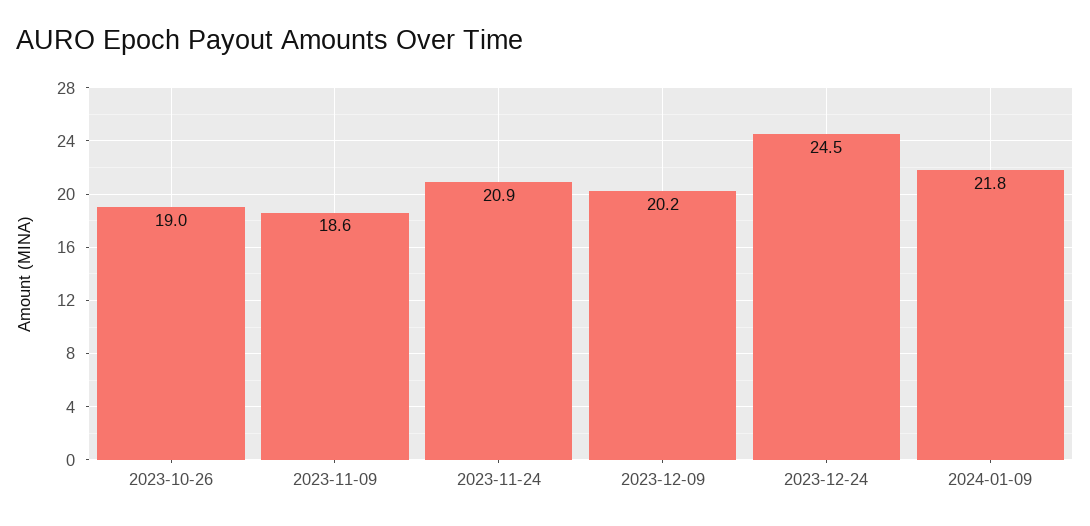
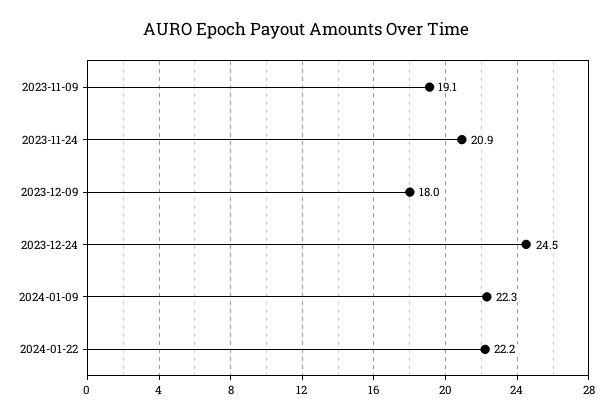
2023-10-26: 19 -> none
2023-11-09: 18.6 -> 19.1
2023-12-09: 20.2 -> 18
2024-01-09: 21.8 -> 22.3
2024-01-22: none -> 22.2

